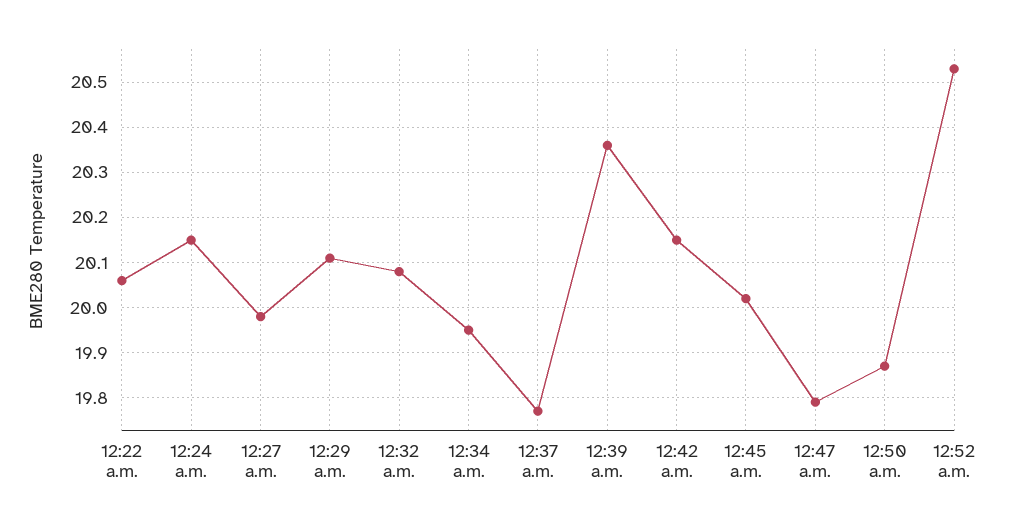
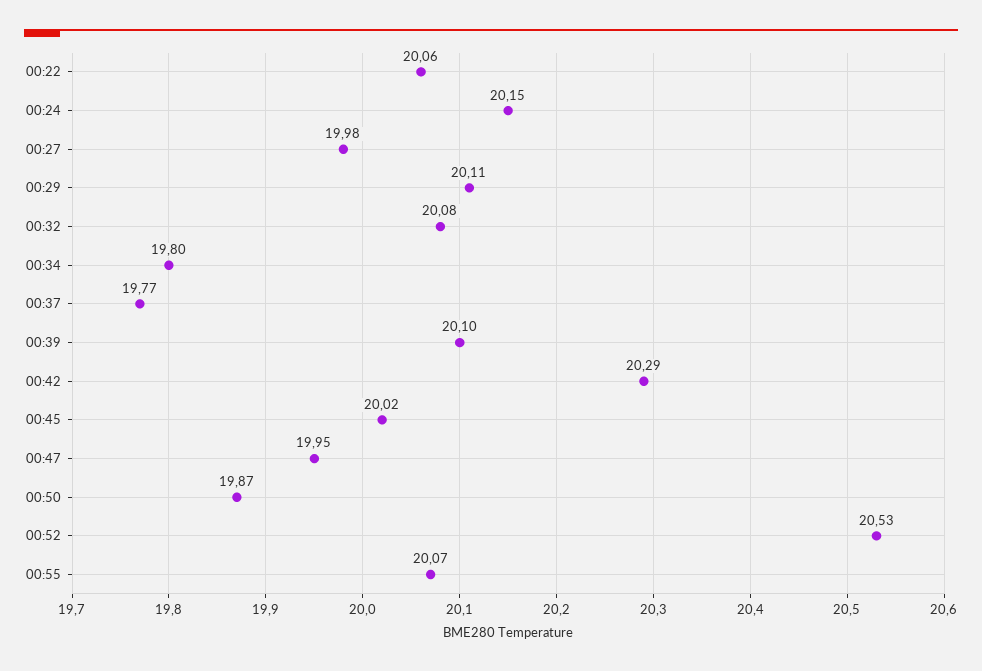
12:34 a.m.: 19.95 -> 19.8
12:39 a.m.: 20.35 -> 20.1
12:42 a.m.: 20.15 -> 20.29
12:47 a.m.: 19.8 -> 19.95
00:55: none -> 20.07

